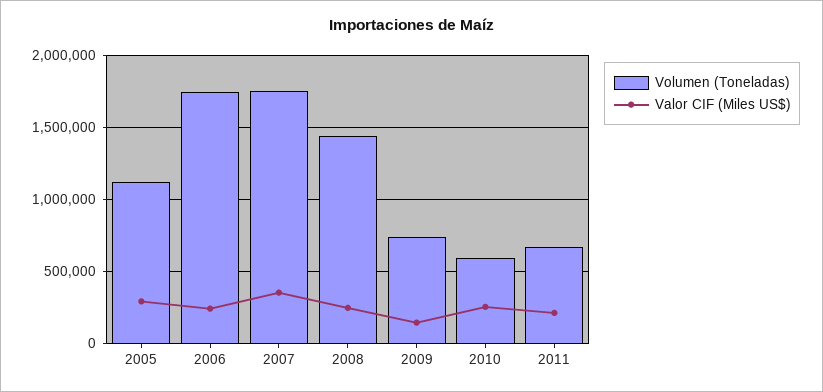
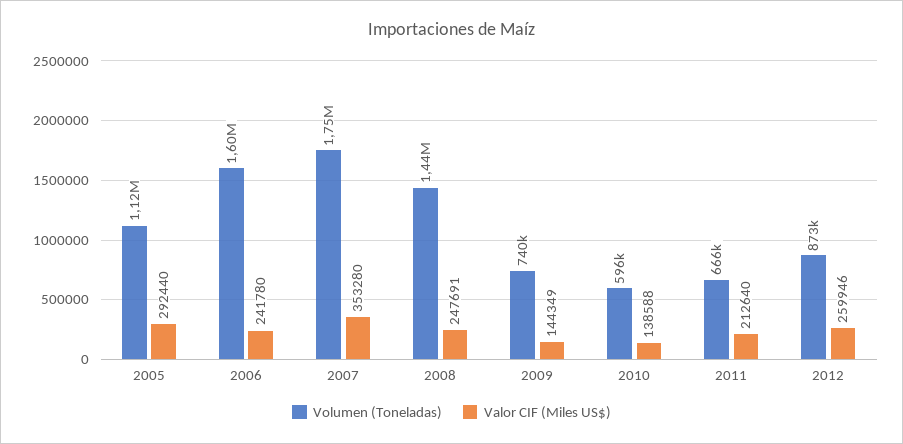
Volumen (Toneladas), 2006: 1750000 -> 1600000
Valor CIF (Miles US$), 2010: 250000 -> 138588
Volumen (Toneladas), 2012: none -> 873000
Valor CIF (Miles US$), 2012: none -> 259946

